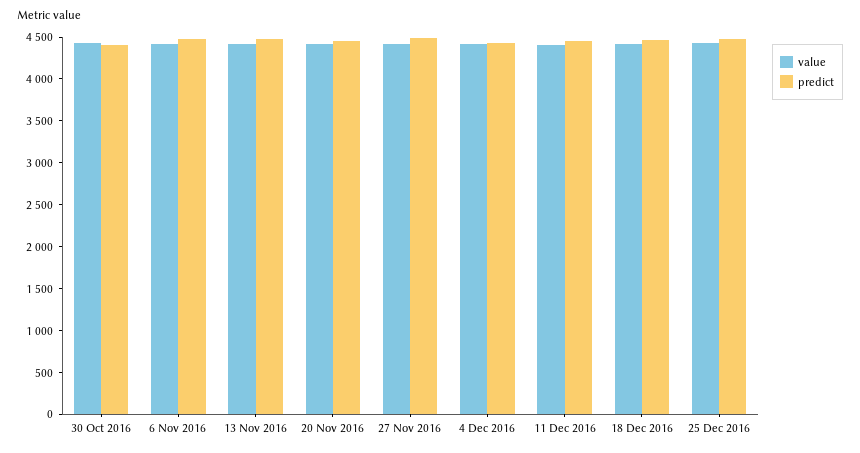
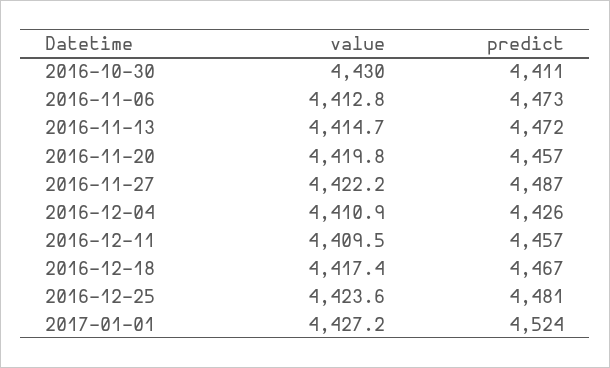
value, 2017-01-01: none -> 4427.2
predict, 2017-01-01: none -> 4524

